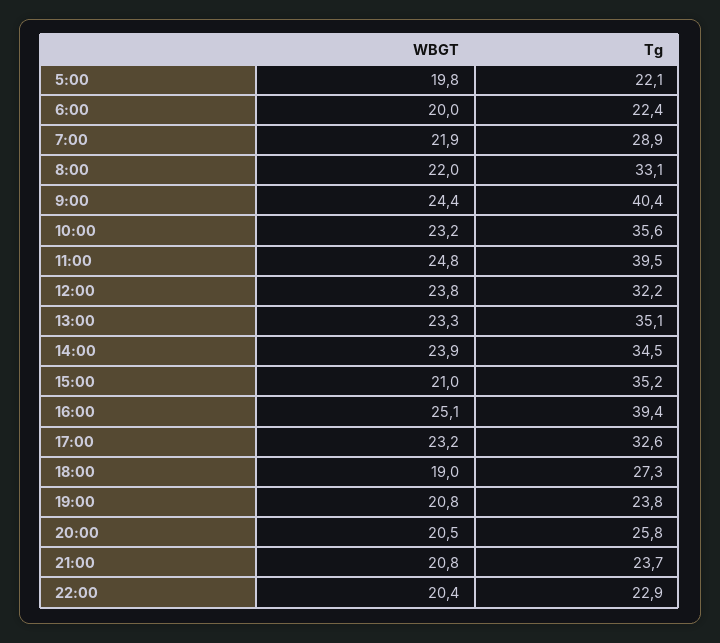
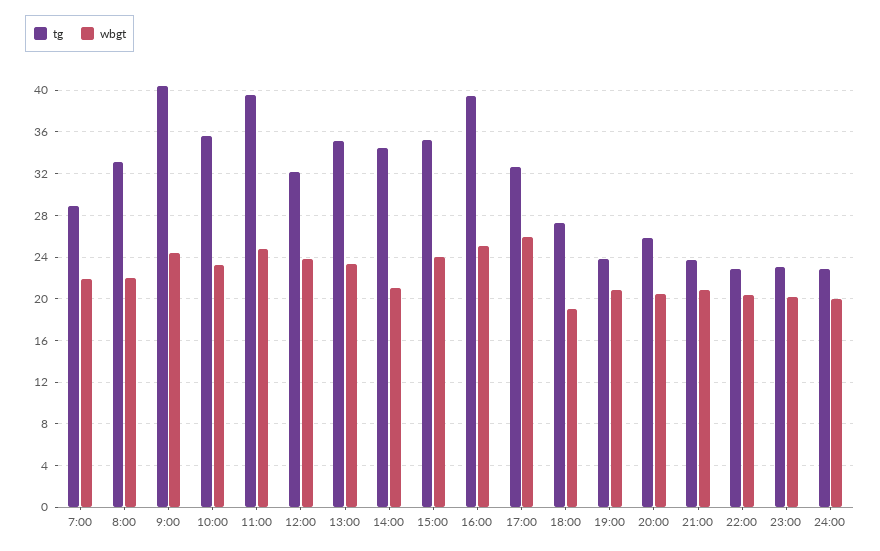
WBGT, 5:00: 19.8 -> none
Tg, 5:00: 22.1 -> none
WBGT, 6:00: 20 -> none
Tg, 6:00: 22.4 -> none
WBGT, 14:00: 23.9 -> 21
WBGT, 15:00: 21 -> 24
WBGT, 17:00: 23.2 -> 26
Tg, 23:00: none -> 23
WBGT, 23:00: none -> 20
Tg, 24:00: none -> 23
WBGT, 24:00: none -> 20

